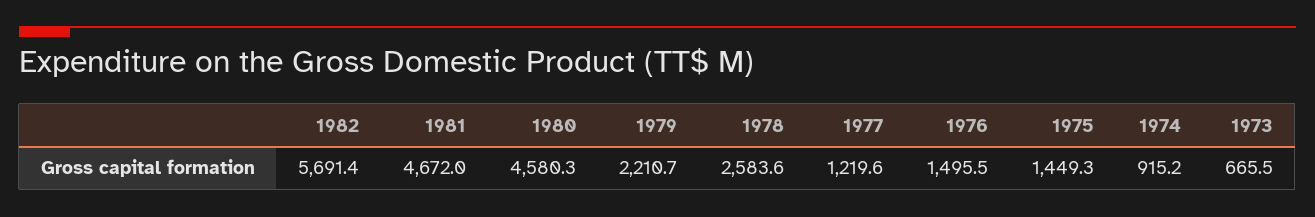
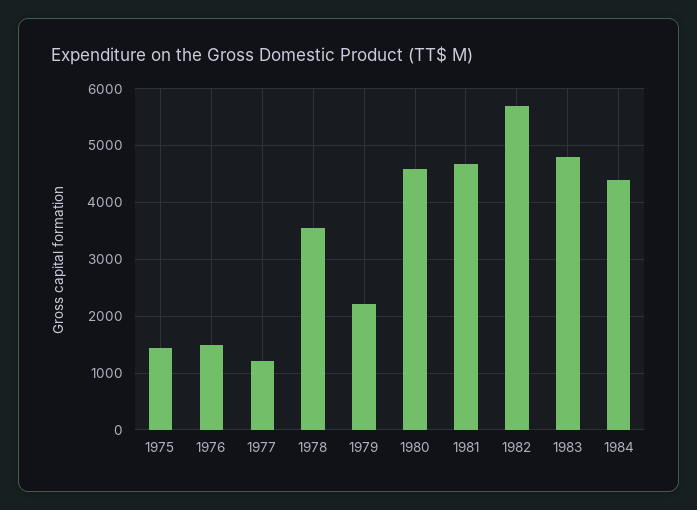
1978: 2583.6 -> 3600
1974: 915.2 -> none
1973: 665.5 -> none
1983: none -> 4800
1984: none -> 4400

